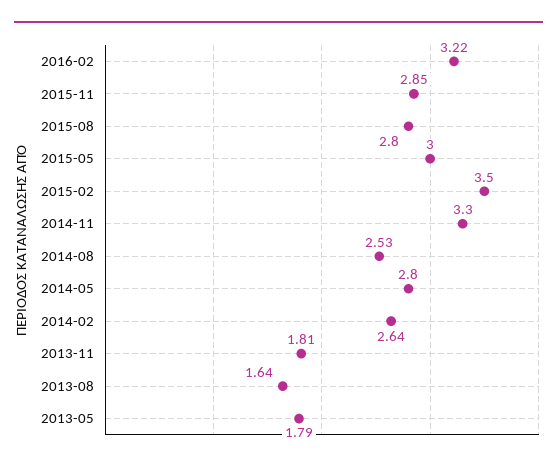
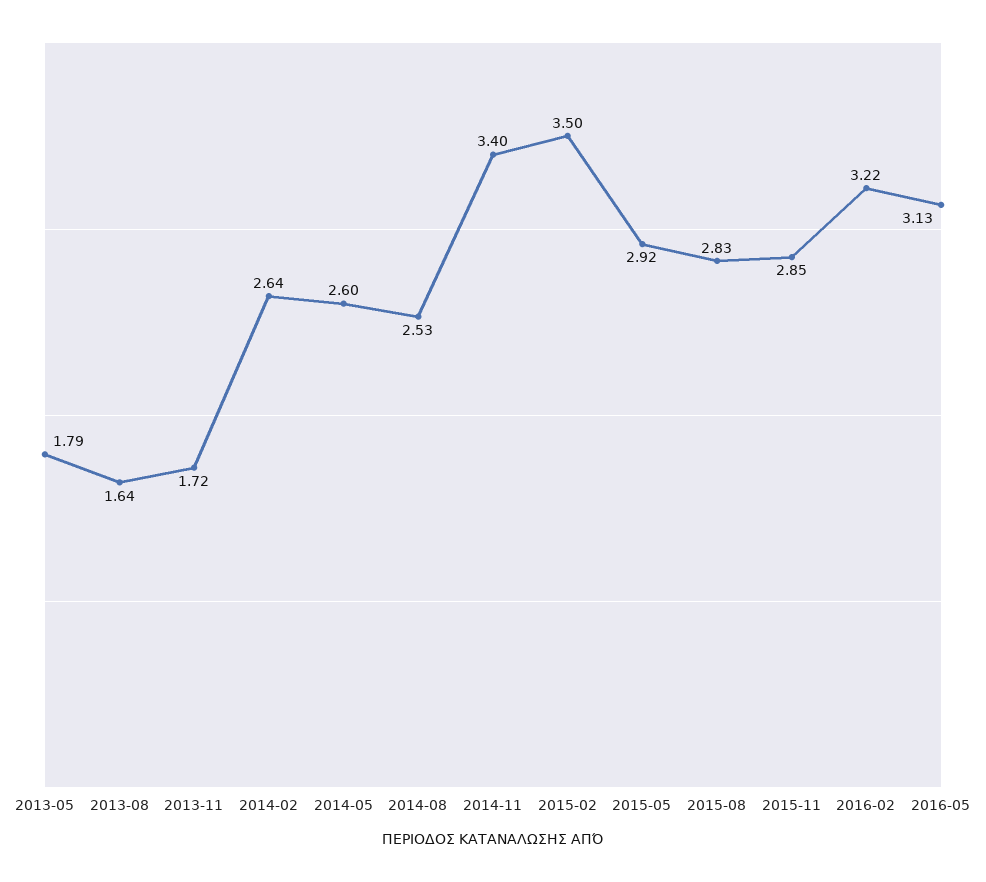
2015-08: 2.8 -> 2.83
2015-05: 3 -> 2.92
2014-11: 3.3 -> 3.4
2014-05: 2.8 -> 2.6
2013-11: 1.81 -> 1.72
2016-05: none -> 3.13

